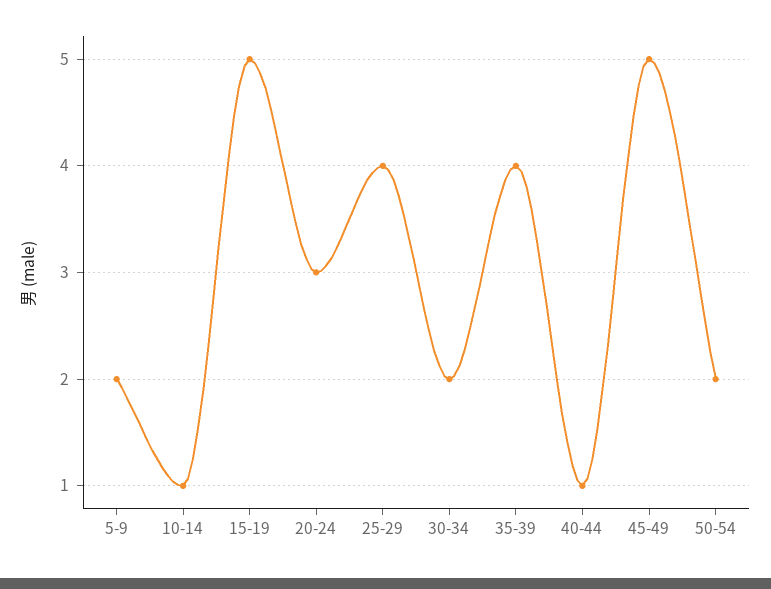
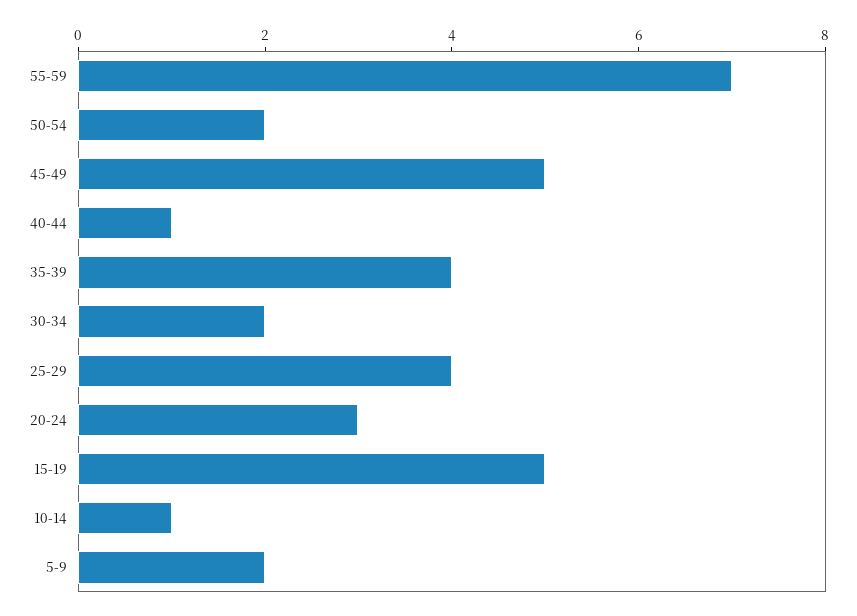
55-59: none -> 7

